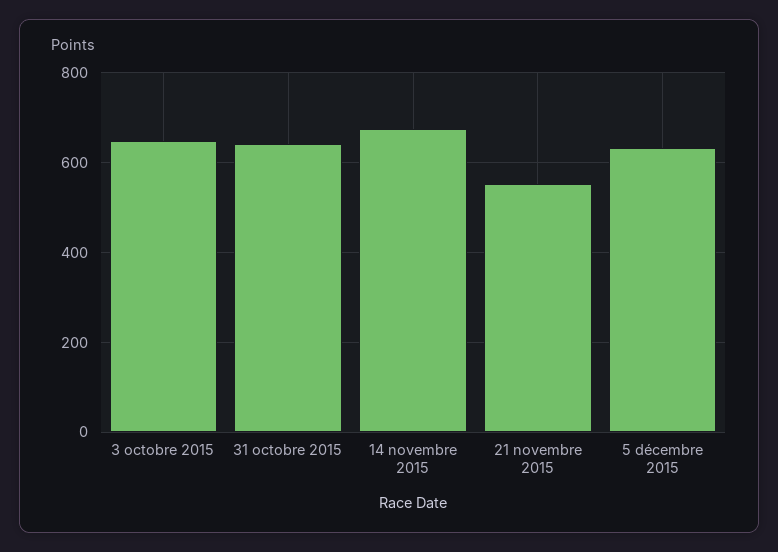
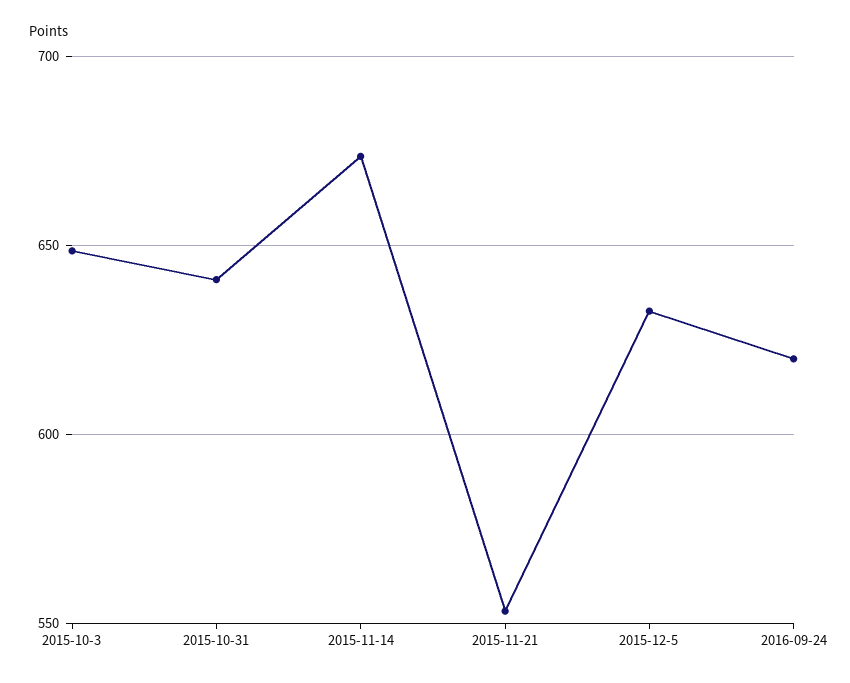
2016-09-24: none -> 620

